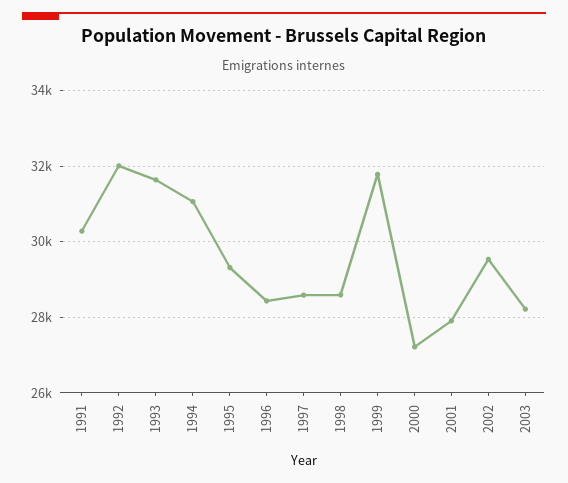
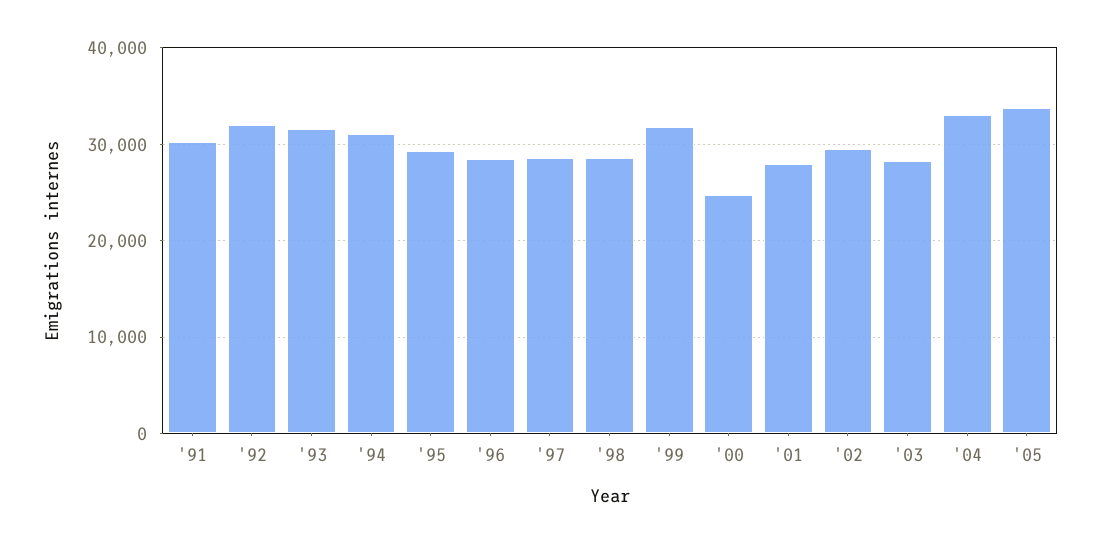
2000: 27200 -> 25000
'04: none -> 33000
'05: none -> 34000

